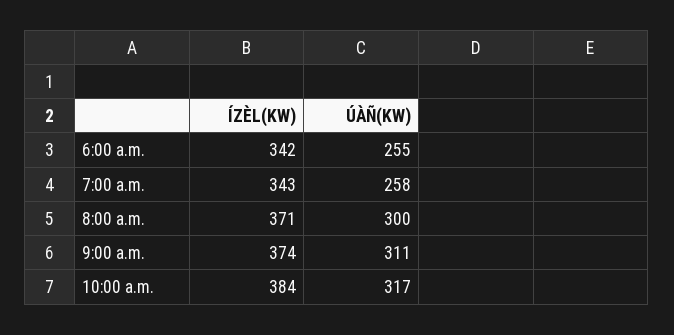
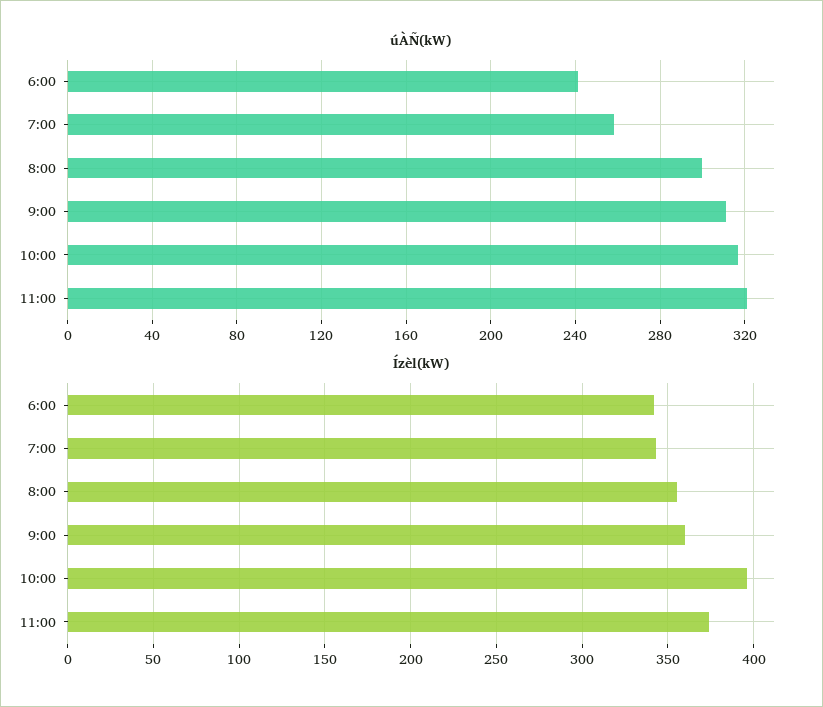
ÚÀÑ(KW), 6:00 a.m.: 255 -> 240
ÍZÈL(KW), 8:00 a.m.: 371 -> 355
ÍZÈL(KW), 9:00 a.m.: 374 -> 360
ÍZÈL(KW), 10:00 a.m.: 384 -> 395
ÚÀÑ(KW), 11:00: none -> 320
ÍZÈL(KW), 11:00: none -> 375

